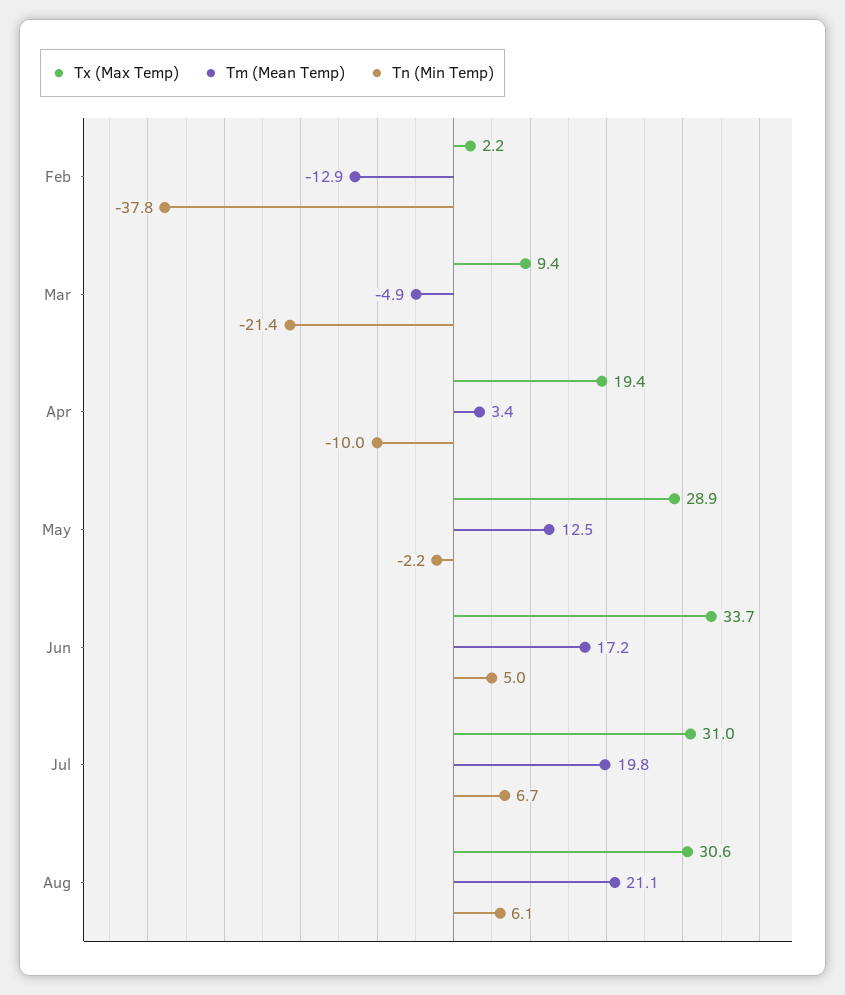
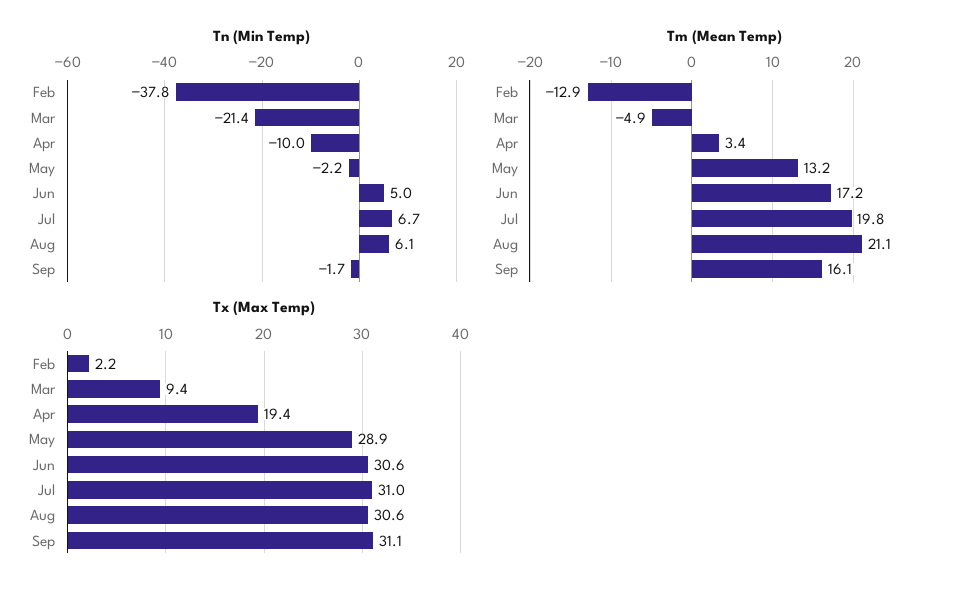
Tm (Mean Temp), May: 12.5 -> 13.2
Tx (Max Temp), Jun: 33.7 -> 30.6
Tn (Min Temp), Sep: none -> -1.7
Tm (Mean Temp), Sep: none -> 16.1
Tx (Max Temp), Sep: none -> 31.1

